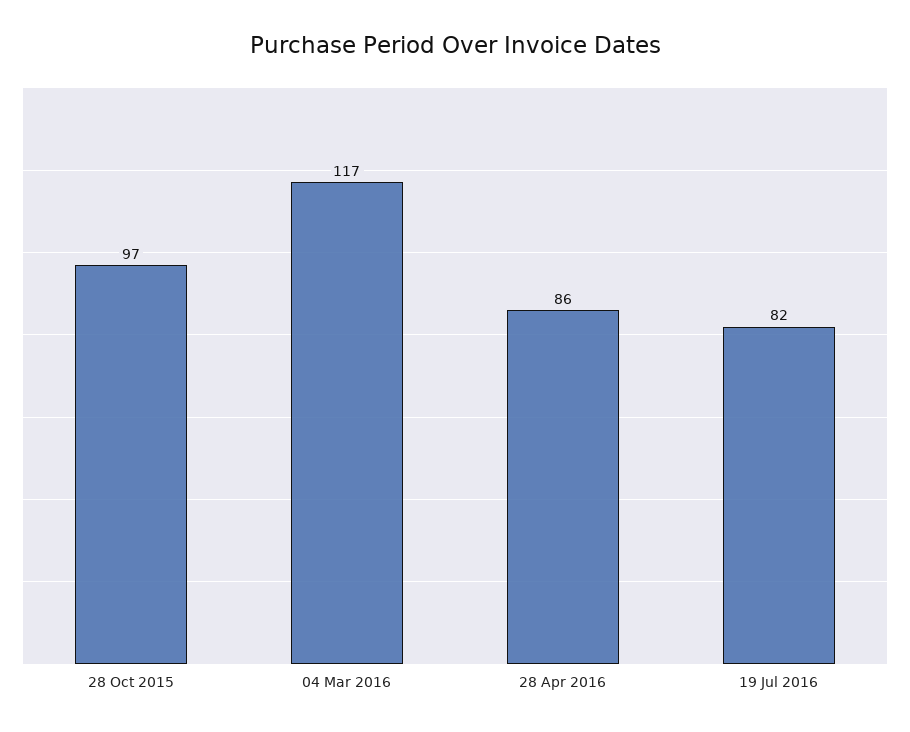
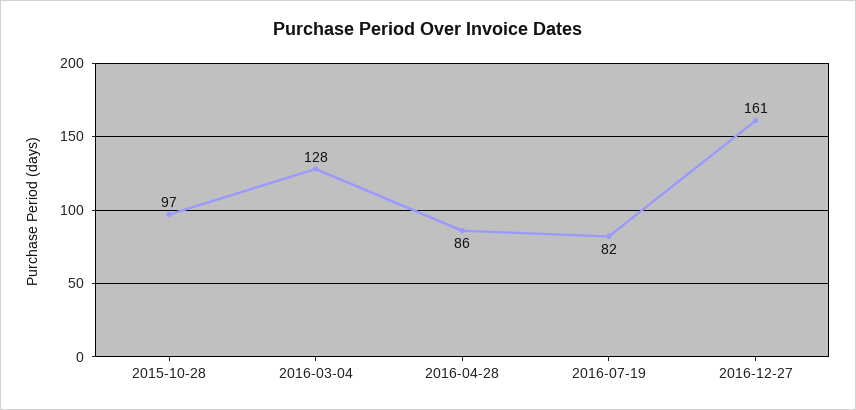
04 Mar 2016: 117 -> 128
2016-12-27: none -> 161

